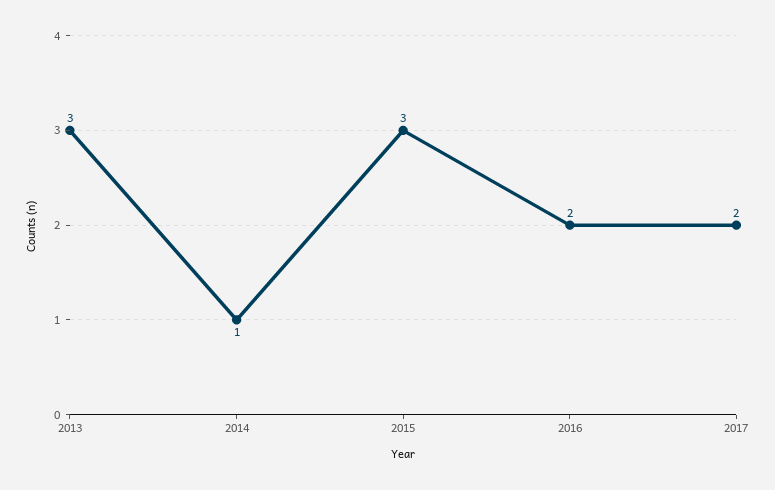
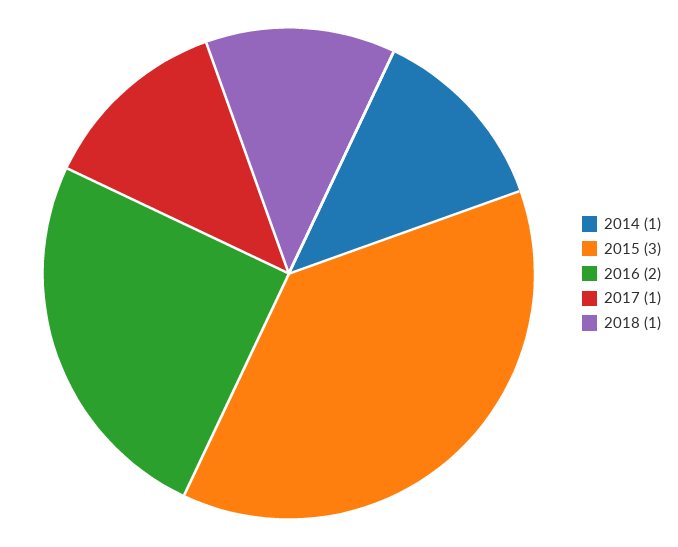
2013: 3 -> none
2017: 2 -> 1
2018: none -> 1

